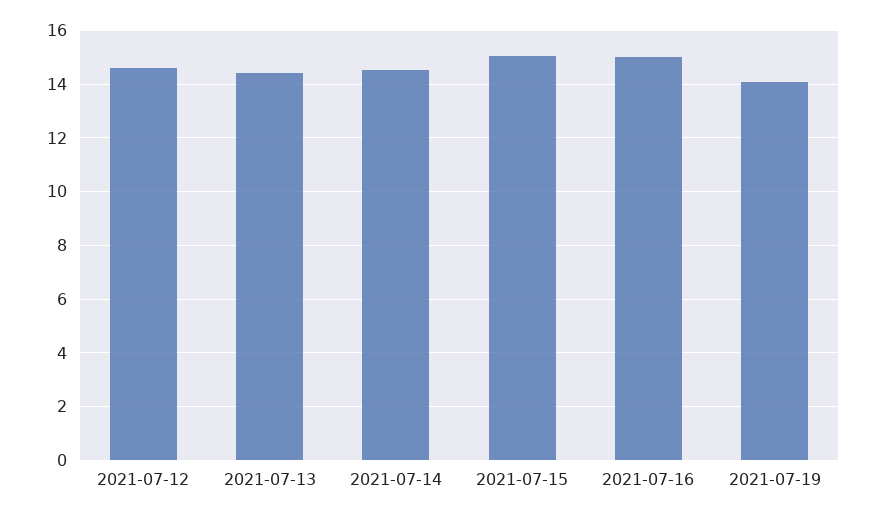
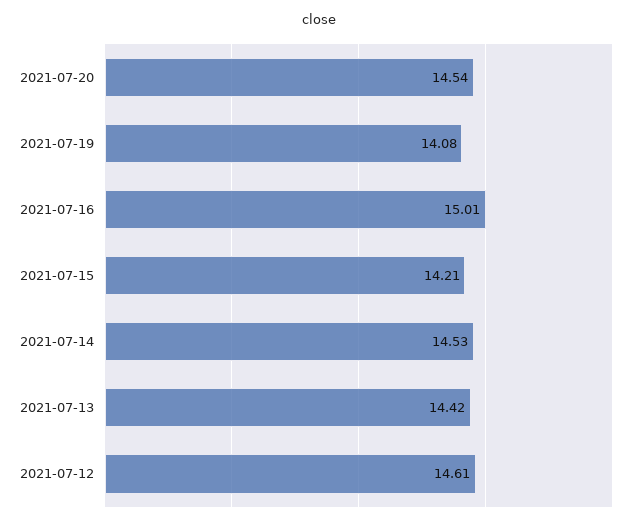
2021-07-15: 15 -> 14.21
2021-07-20: none -> 14.54

